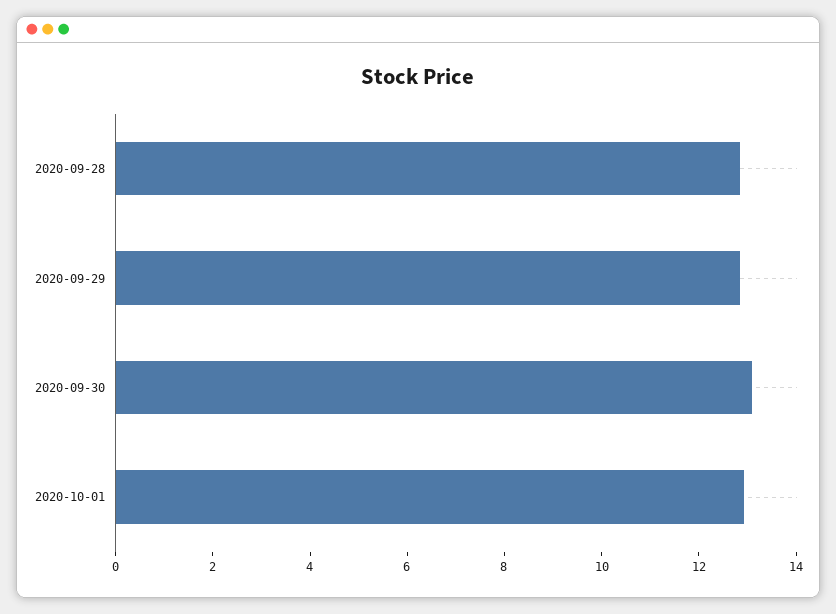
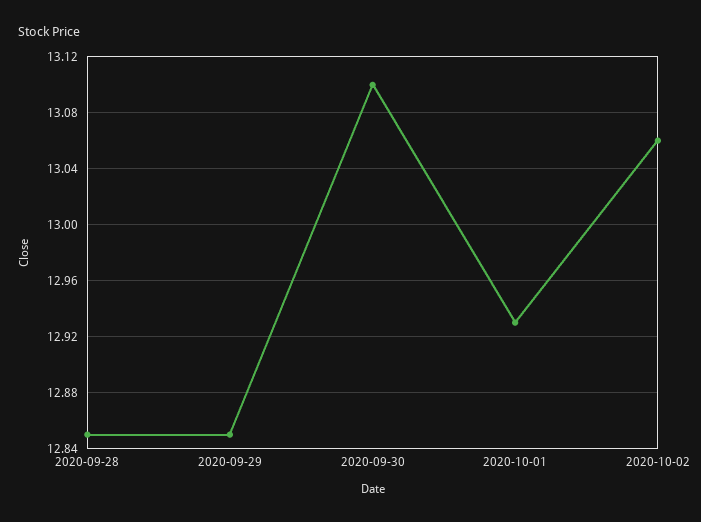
2020-10-02: none -> 13.06

